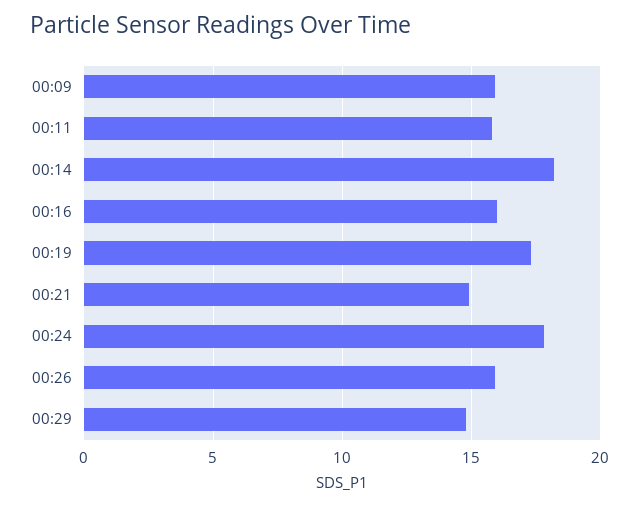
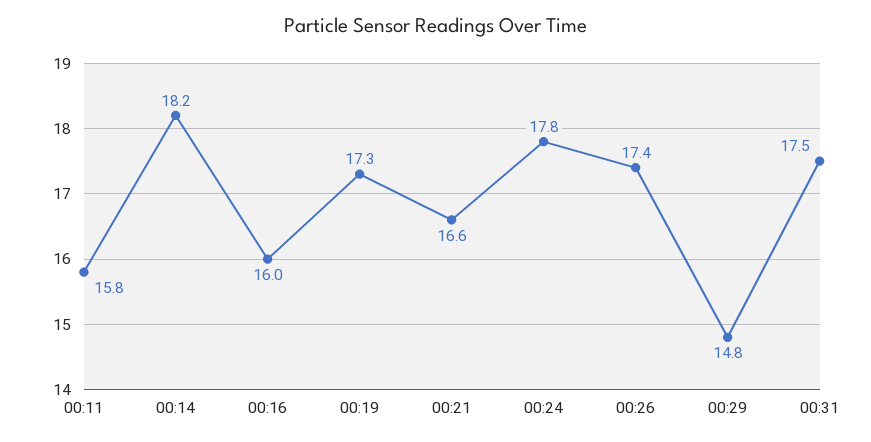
00:09: 16 -> none
00:21: 15 -> 16.6
00:26: 16 -> 17.4
00:31: none -> 17.5

